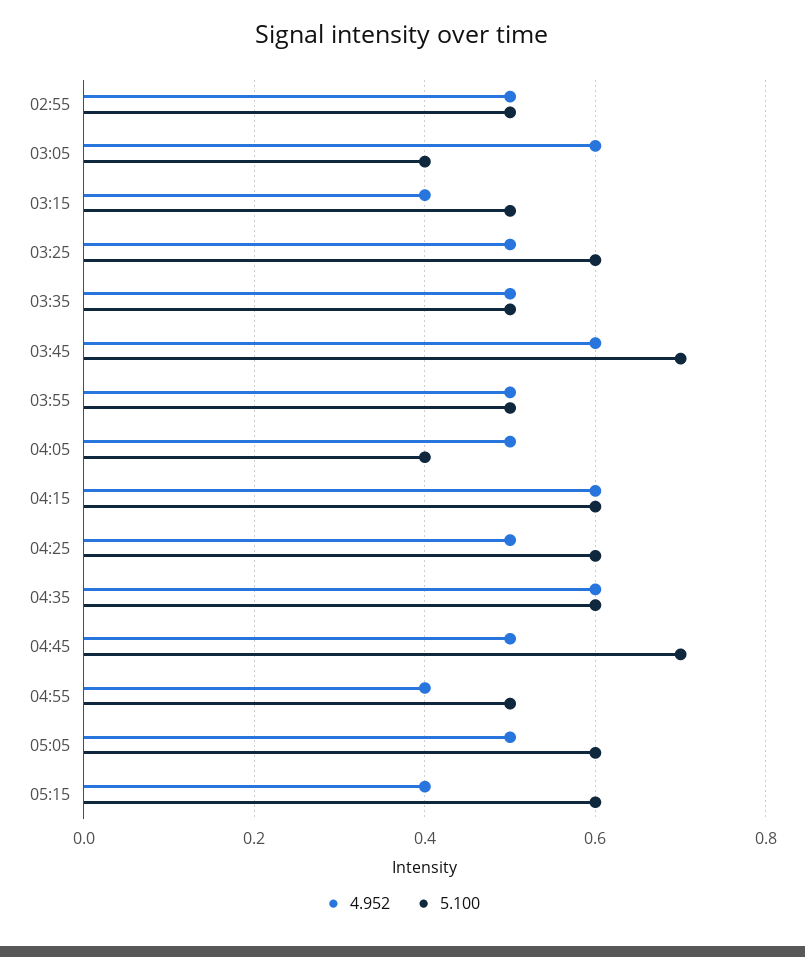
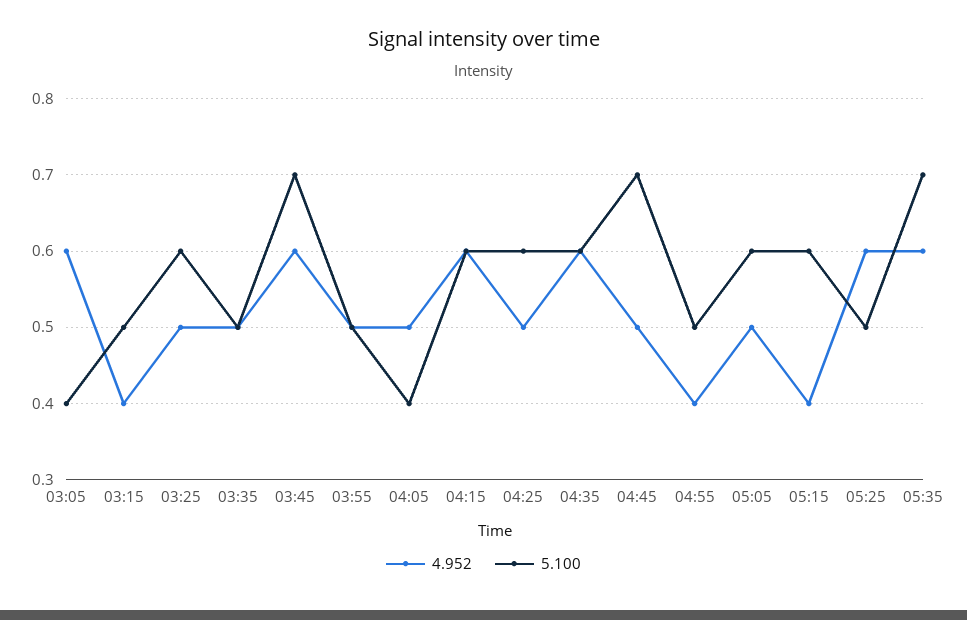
4.952, 02:55: 0.5 -> none
5.100, 02:55: 0.5 -> none
4.952, 05:25: none -> 0.6
5.100, 05:25: none -> 0.5
4.952, 05:35: none -> 0.6
5.100, 05:35: none -> 0.7

